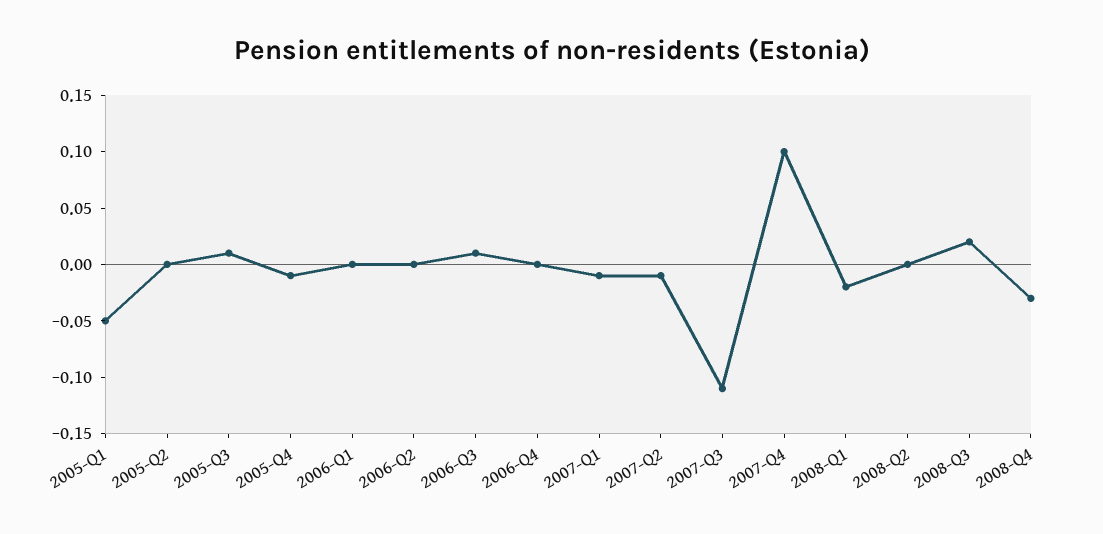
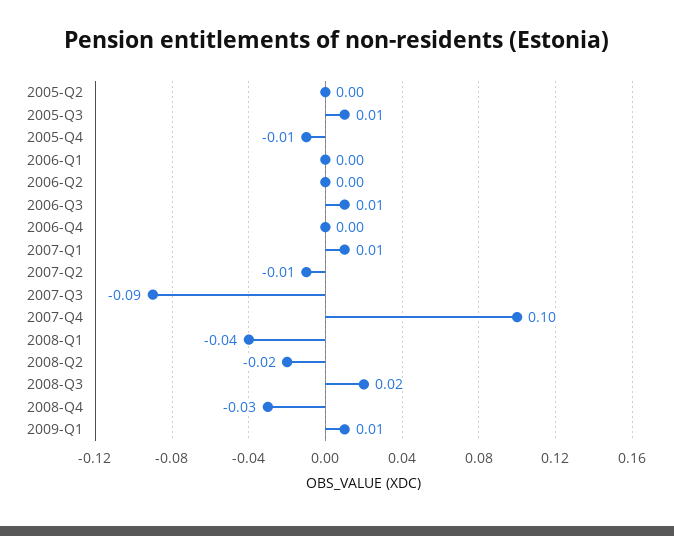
2005-Q1: -0.05 -> none
2007-Q1: -0.01 -> 0.01
2007-Q3: -0.11 -> -0.09
2008-Q1: -0.02 -> -0.04
2008-Q2: 0 -> -0.02
2009-Q1: none -> 0.01

